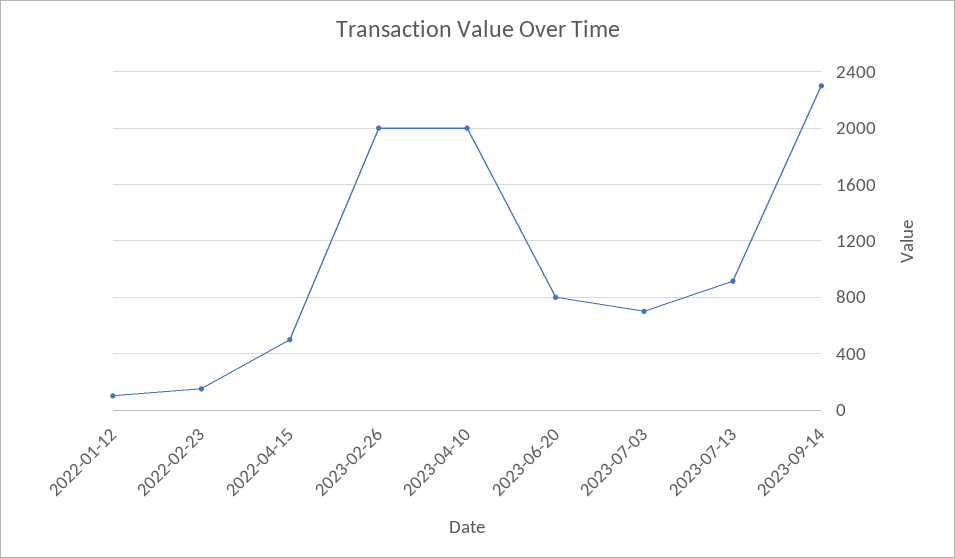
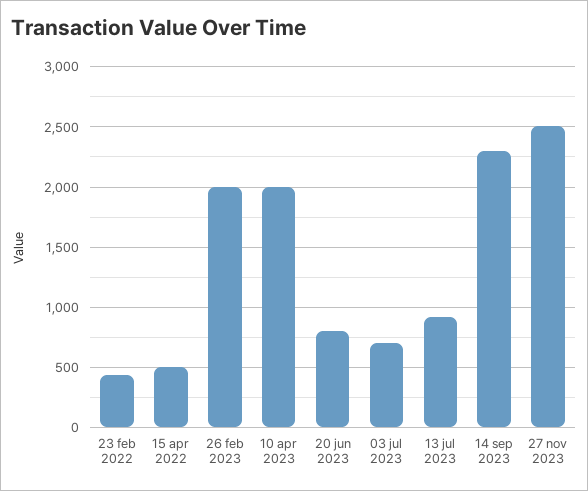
2022-01-12: 100 -> none
2022-02-23: 150 -> 450
27 nov 2023: none -> 2500

